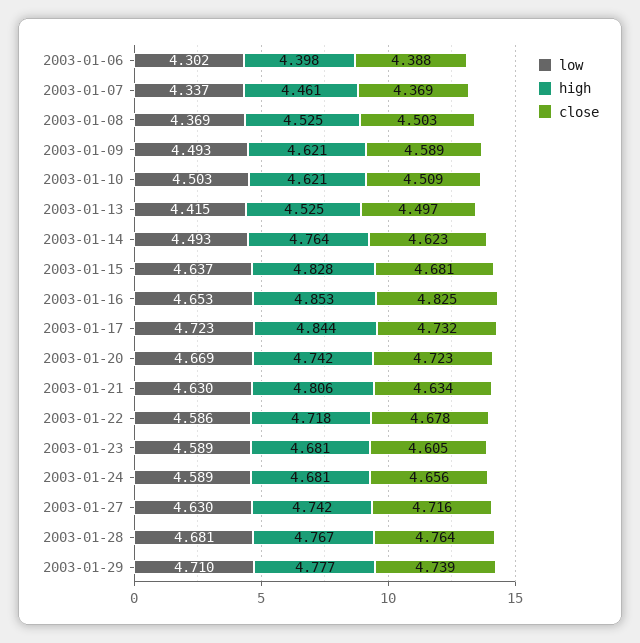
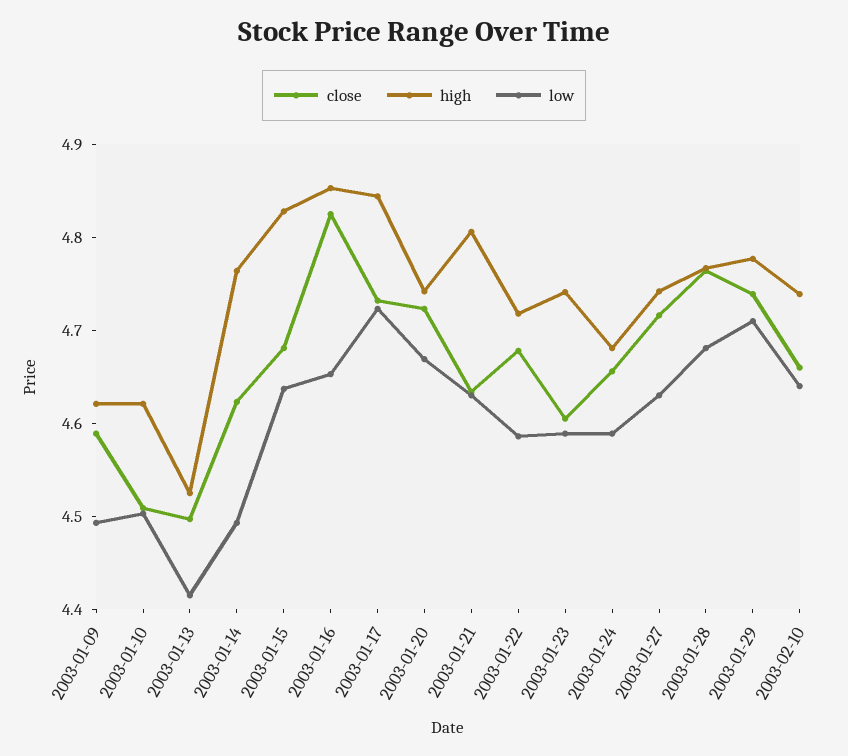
low, 2003-01-06: 4.302 -> none
high, 2003-01-06: 4.398 -> none
close, 2003-01-06: 4.388 -> none
low, 2003-01-07: 4.337 -> none
high, 2003-01-07: 4.461 -> none
close, 2003-01-07: 4.369 -> none
low, 2003-01-08: 4.369 -> none
high, 2003-01-08: 4.525 -> none
close, 2003-01-08: 4.503 -> none
high, 2003-01-23: 4.681 -> 4.74
close, 2003-02-10: none -> 4.66
high, 2003-02-10: none -> 4.74
low, 2003-02-10: none -> 4.64

